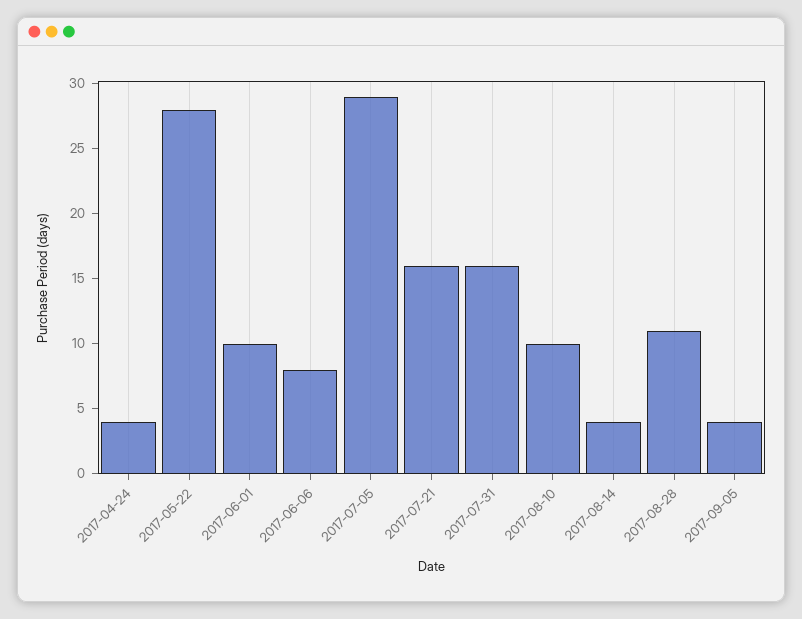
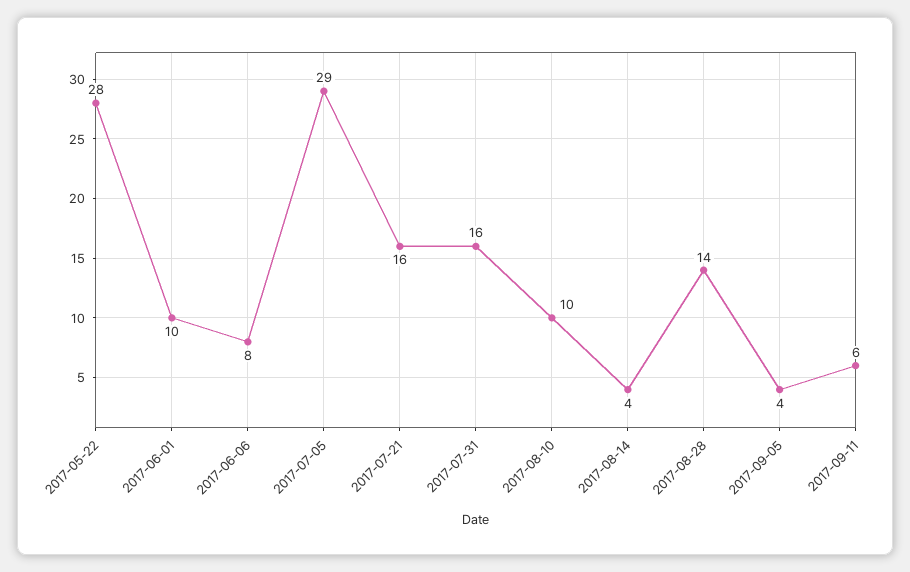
2017-04-24: 4 -> none
2017-08-28: 11 -> 14
2017-09-11: none -> 6

